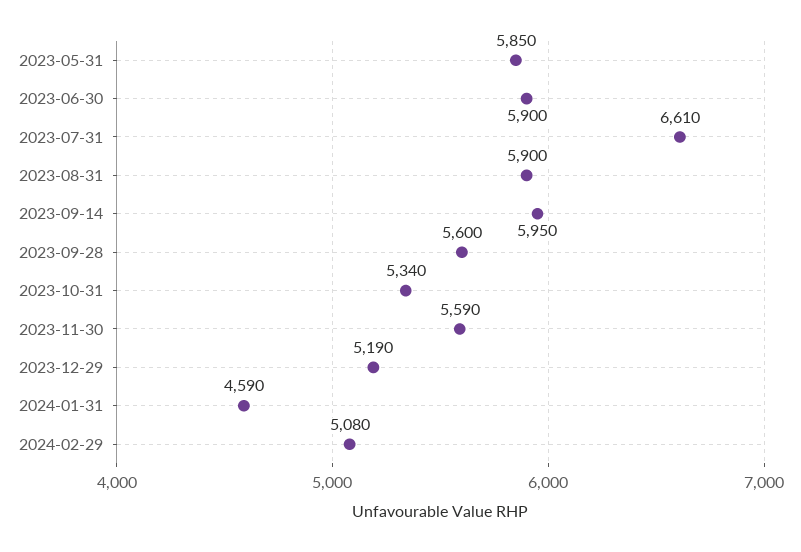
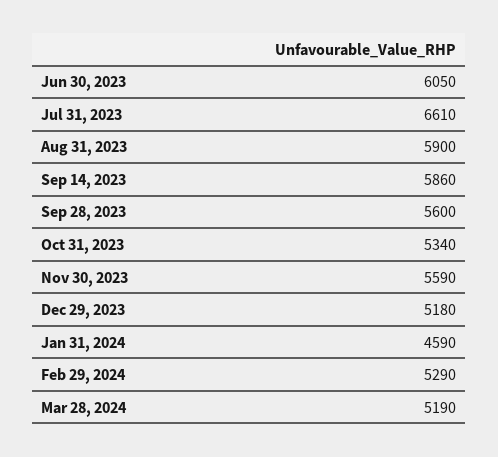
2023-05-31: 5850 -> none
2023-06-30: 5900 -> 6050
2023-09-14: 5950 -> 5860
2023-12-29: 5190 -> 5180
2024-02-29: 5080 -> 5290
Mar 28, 2024: none -> 5190

